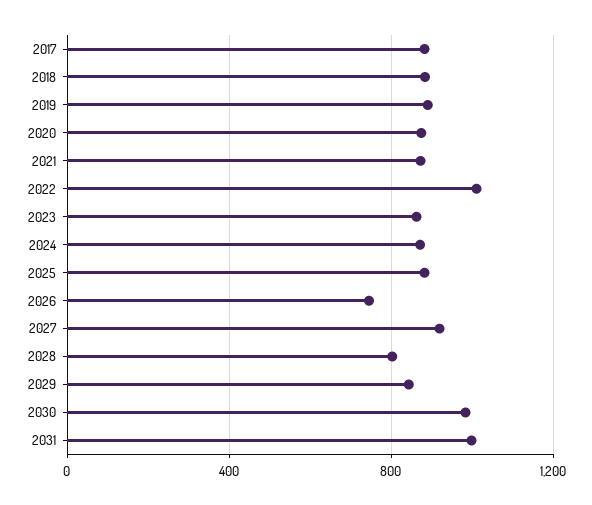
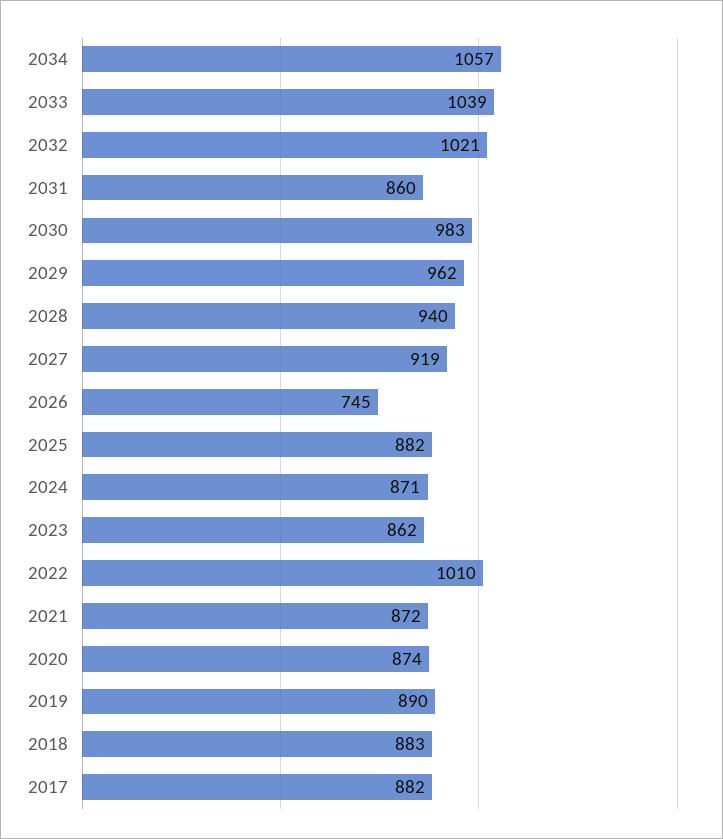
2028: 800 -> 940
2029: 850 -> 962
2031: 1000 -> 860
2034: none -> 1057
2033: none -> 1039
2032: none -> 1021

